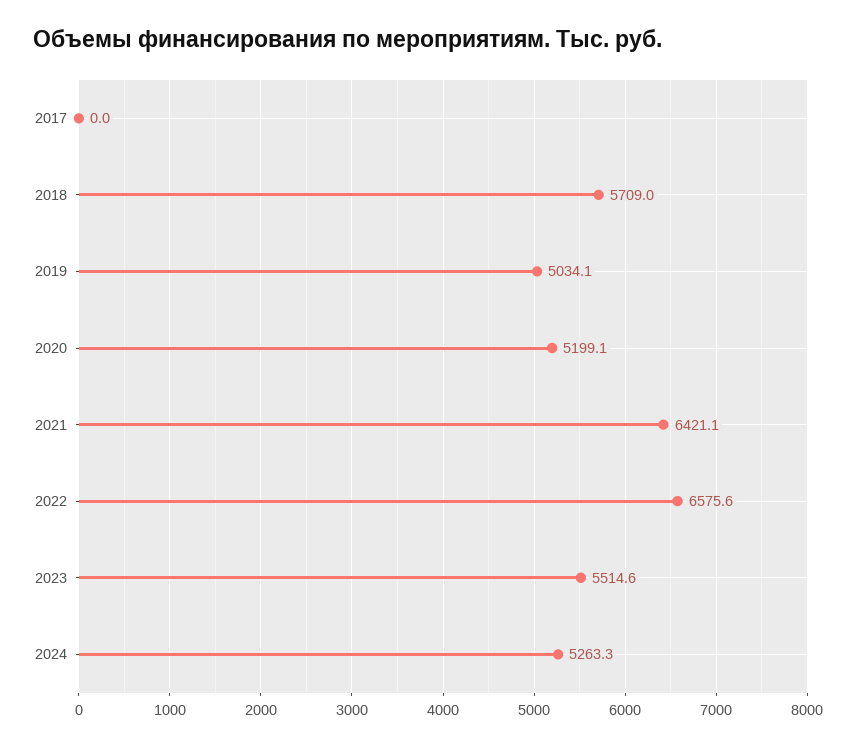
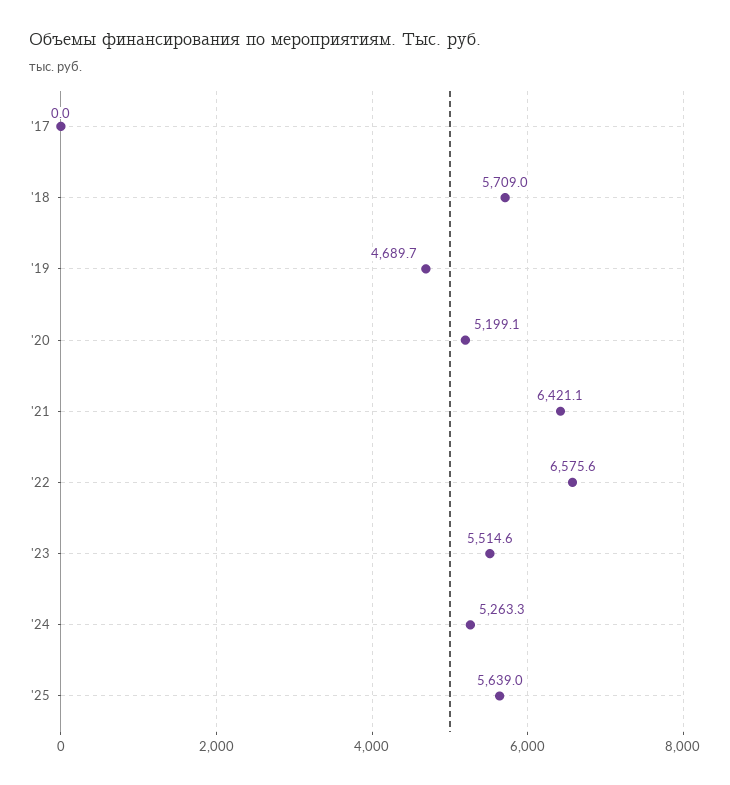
2019: 5034.1 -> 4689.7
'25: none -> 5639

